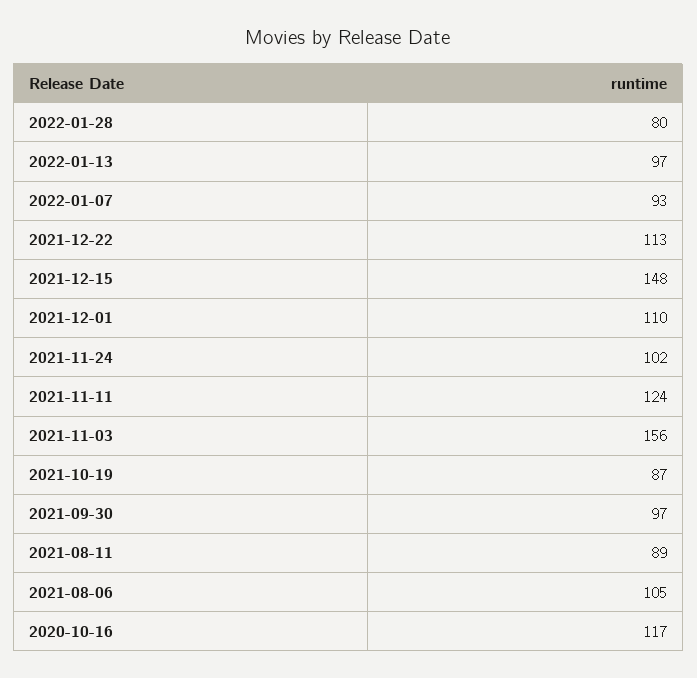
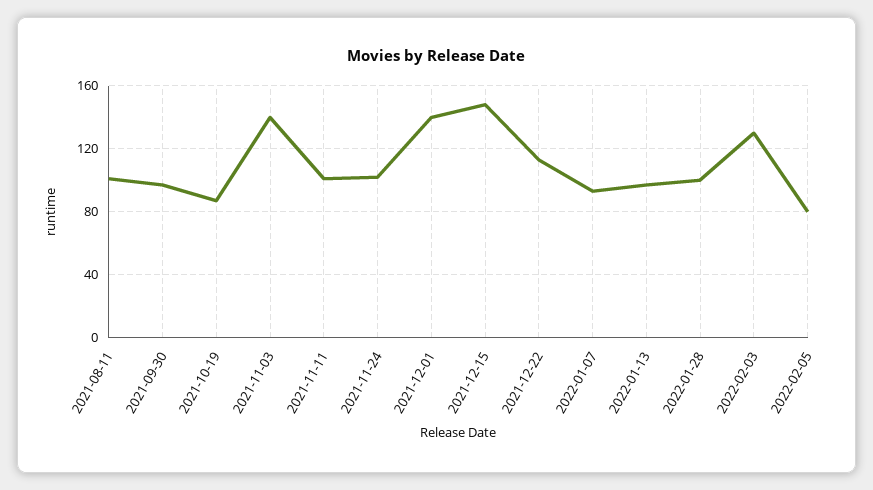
2022-01-28: 80 -> 100
2021-12-01: 110 -> 140
2021-11-11: 124 -> 100
2021-11-03: 156 -> 140
2021-08-11: 89 -> 100
2021-08-06: 105 -> none
2020-10-16: 117 -> none
2022-02-03: none -> 130
2022-02-05: none -> 80

